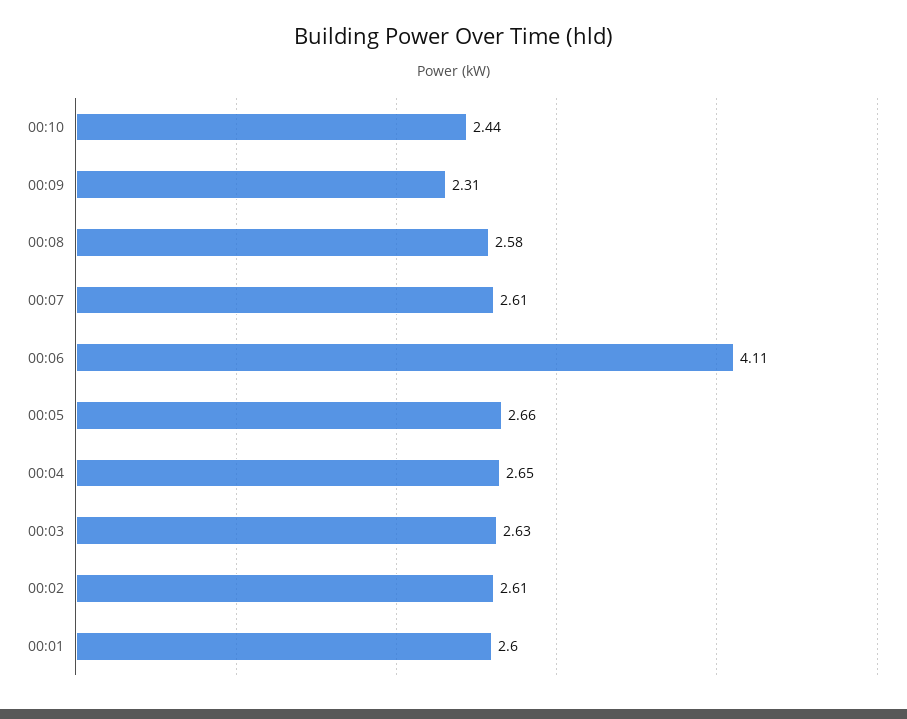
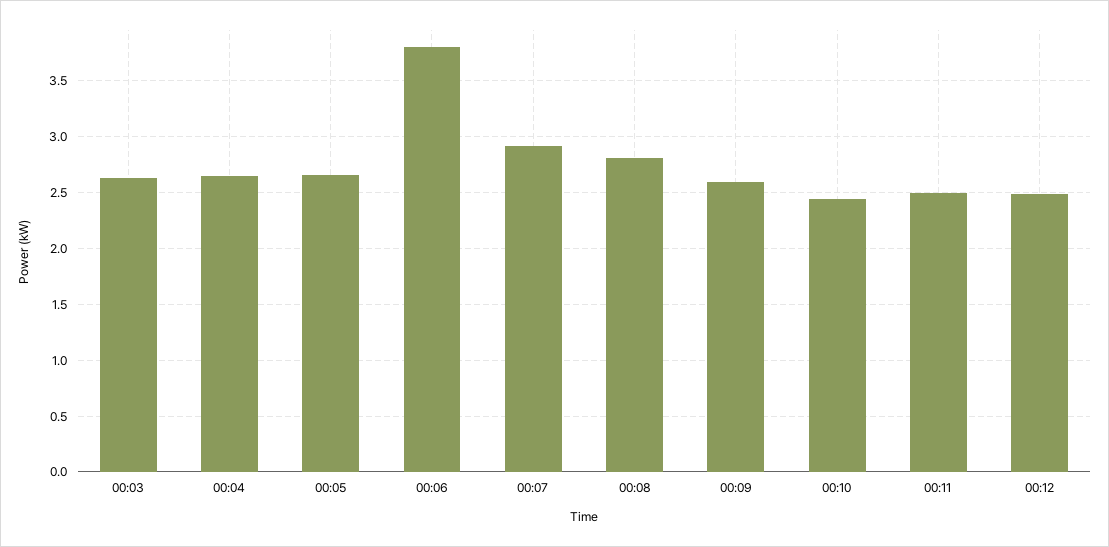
00:09: 2.31 -> 2.6
00:08: 2.58 -> 2.8
00:07: 2.61 -> 2.9
00:06: 4.11 -> 3.8
00:02: 2.61 -> none
00:01: 2.6 -> none
00:11: none -> 2.5
00:12: none -> 2.5

